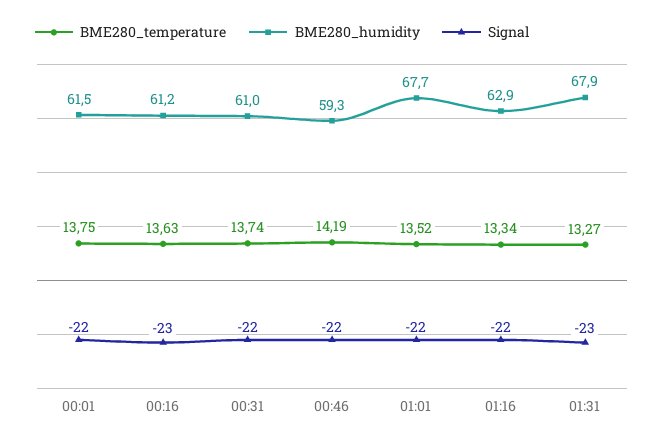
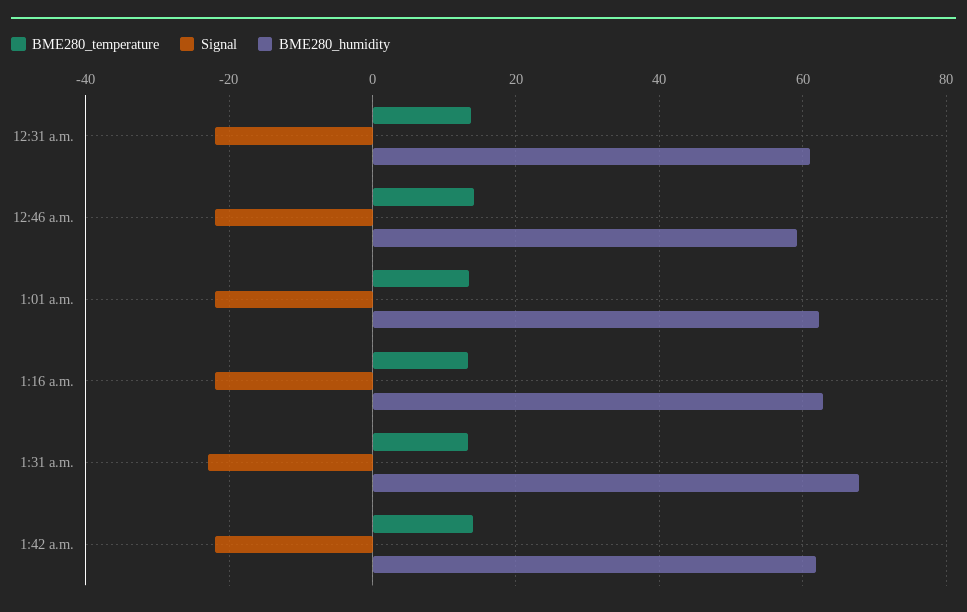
BME280_temperature, 00:01: 13.75 -> none
BME280_humidity, 00:01: 61.5 -> none
Signal, 00:01: -22 -> none
BME280_temperature, 00:16: 13.63 -> none
BME280_humidity, 00:16: 61.2 -> none
Signal, 00:16: -23 -> none
BME280_humidity, 01:01: 67.7 -> 62
BME280_temperature, 1:42 a.m.: none -> 14
Signal, 1:42 a.m.: none -> -22
BME280_humidity, 1:42 a.m.: none -> 62

